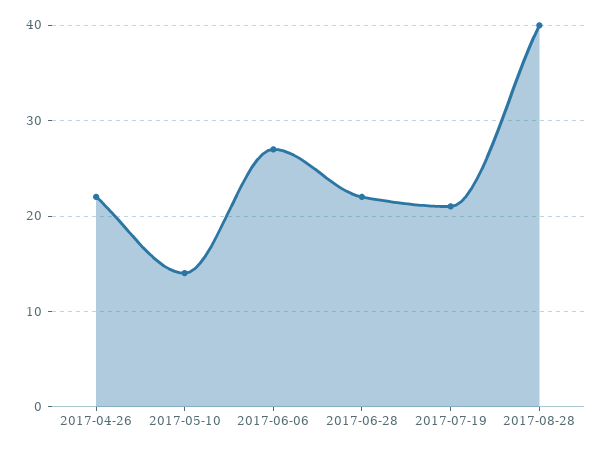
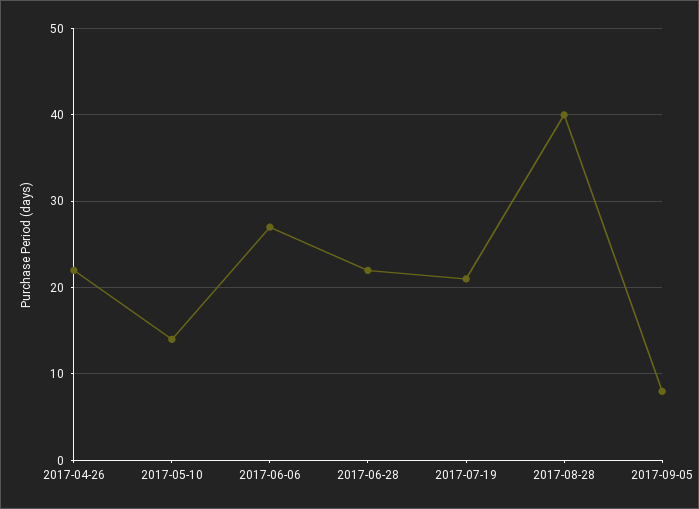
2017-09-05: none -> 8

